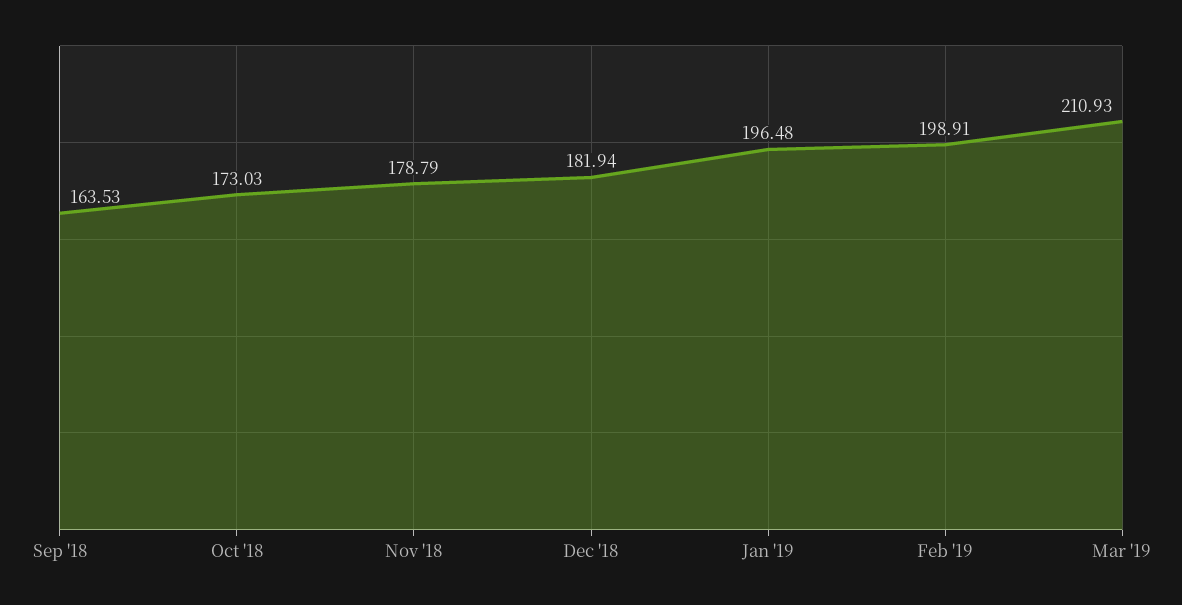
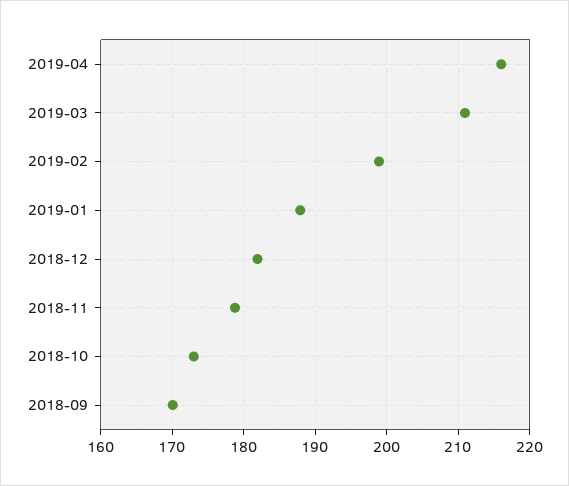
Sep '18: 163.53 -> 170
Jan '19: 196.48 -> 188
2019-04: none -> 216

